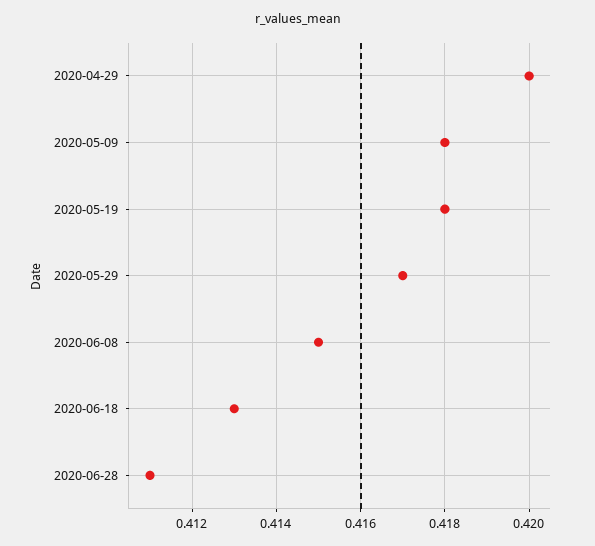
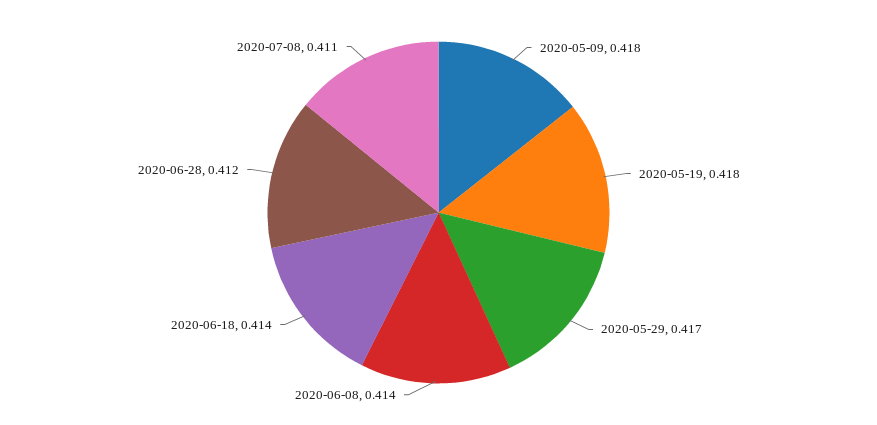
2020-04-29: 0.42 -> none
2020-06-08: 0.415 -> 0.414
2020-06-18: 0.413 -> 0.414
2020-06-28: 0.411 -> 0.412
2020-07-08: none -> 0.411

